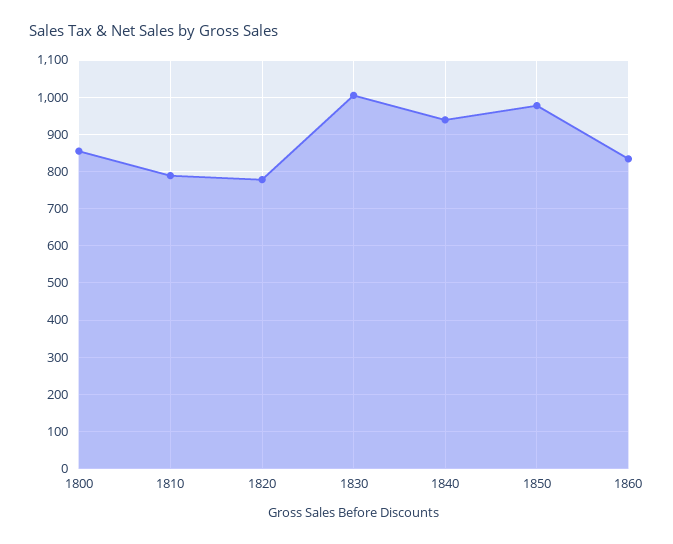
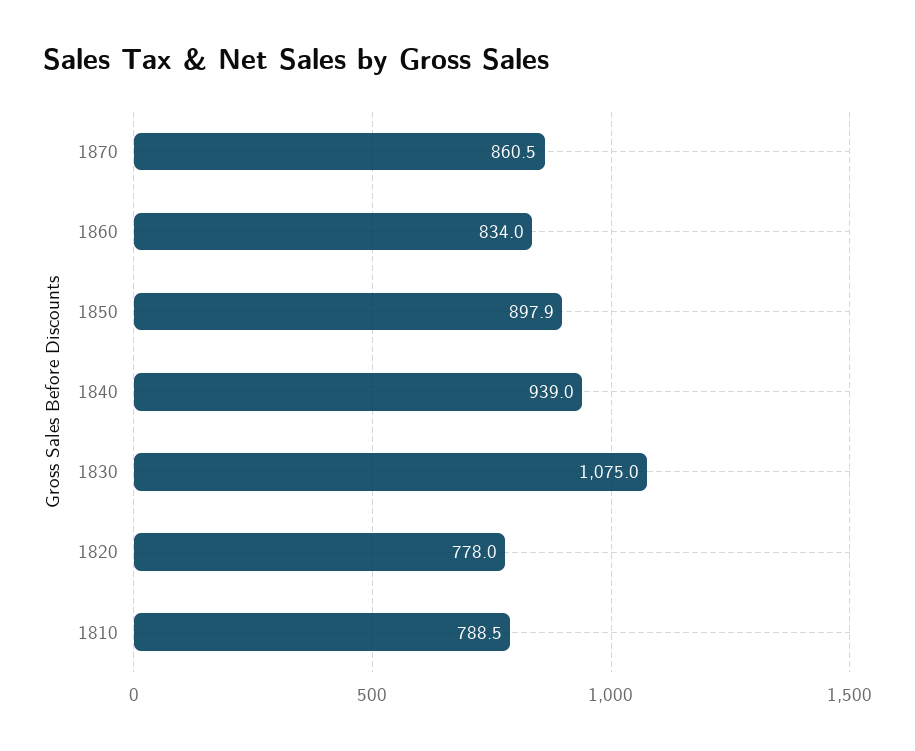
1800: 860 -> none
1830: 1000 -> 1075
1850: 980 -> 897.9
1870: none -> 860.5

